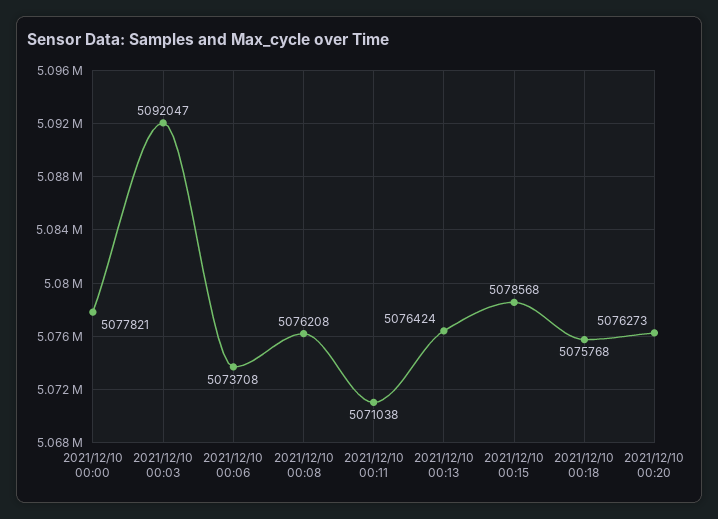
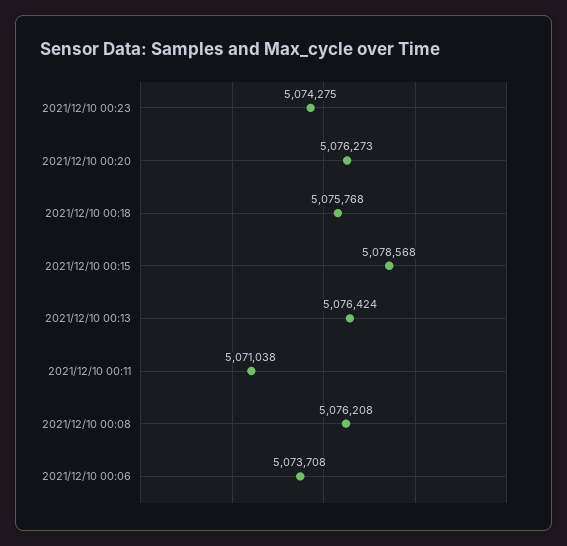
2021/12/10 00:00: 5077821 -> none
2021/12/10 00:03: 5092047 -> none
2021/12/10 00:23: none -> 5074275

